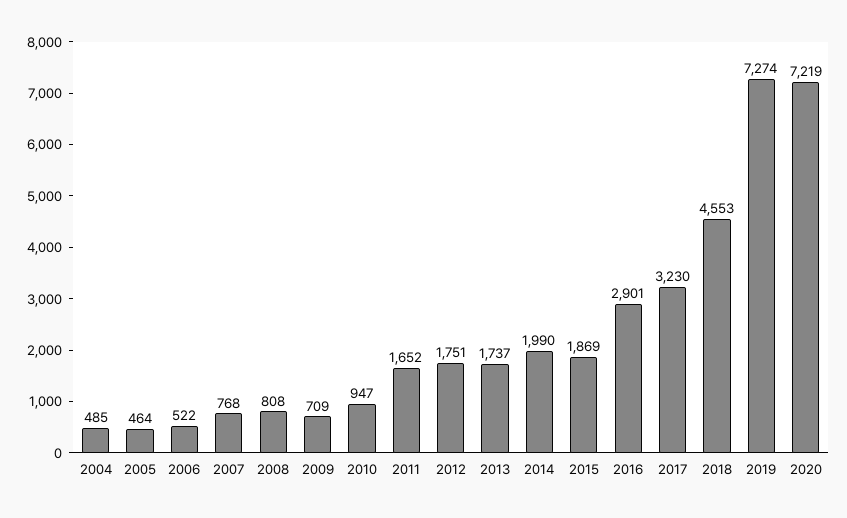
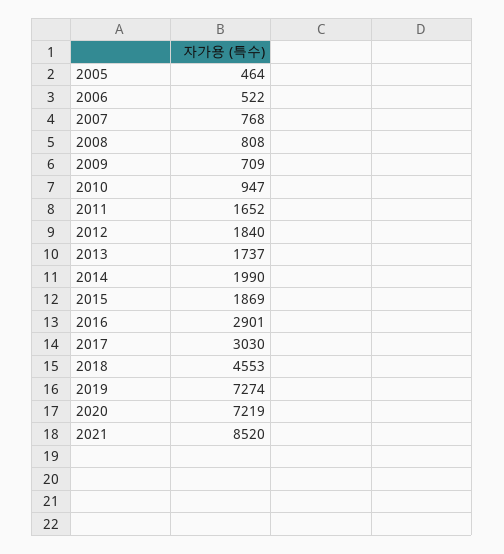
2004: 485 -> none
2012: 1751 -> 1840
2017: 3230 -> 3030
2021: none -> 8520

